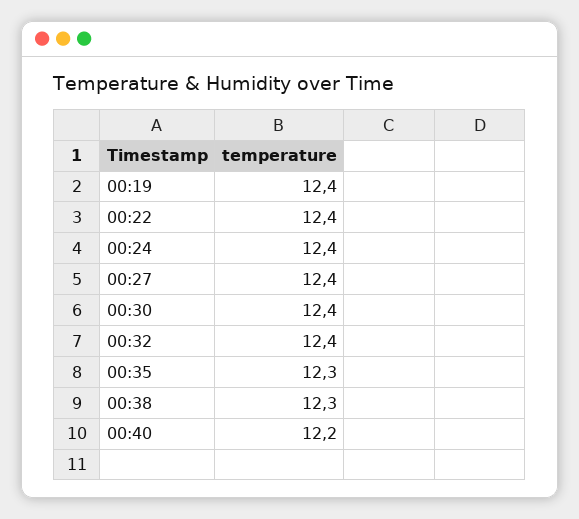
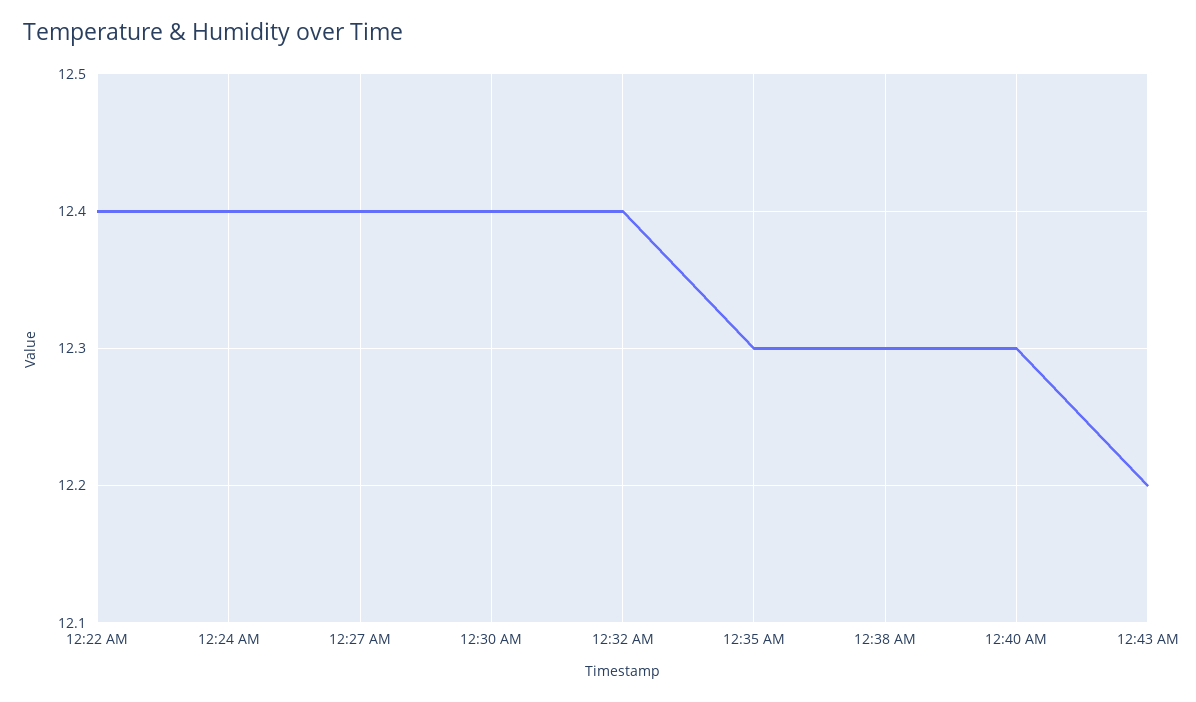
00:19: 12.4 -> none
00:40: 12.2 -> 12.3
12:43 AM: none -> 12.2

